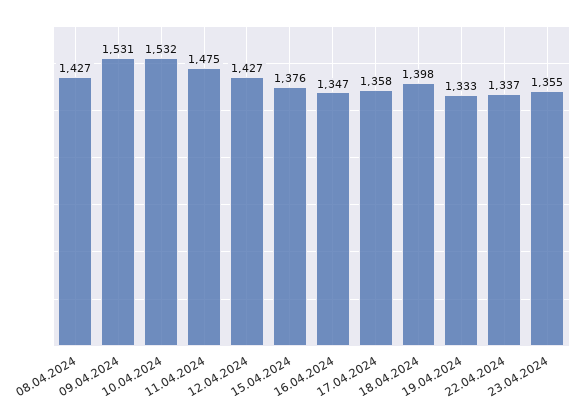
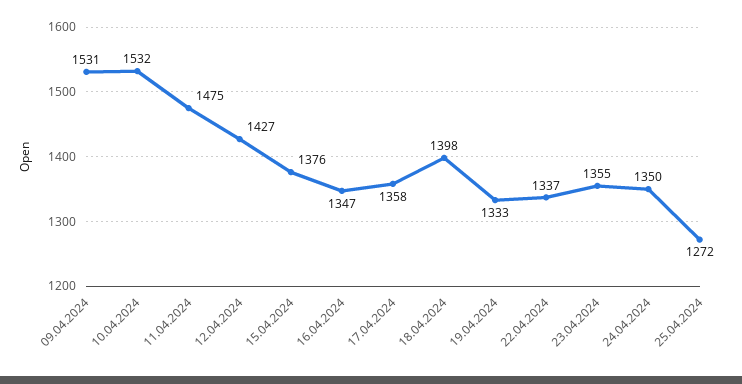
08.04.2024: 1427 -> none
24.04.2024: none -> 1350
25.04.2024: none -> 1272

